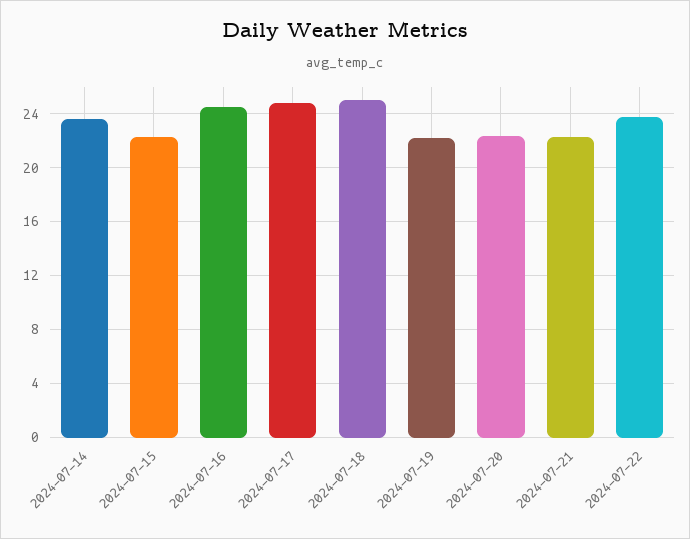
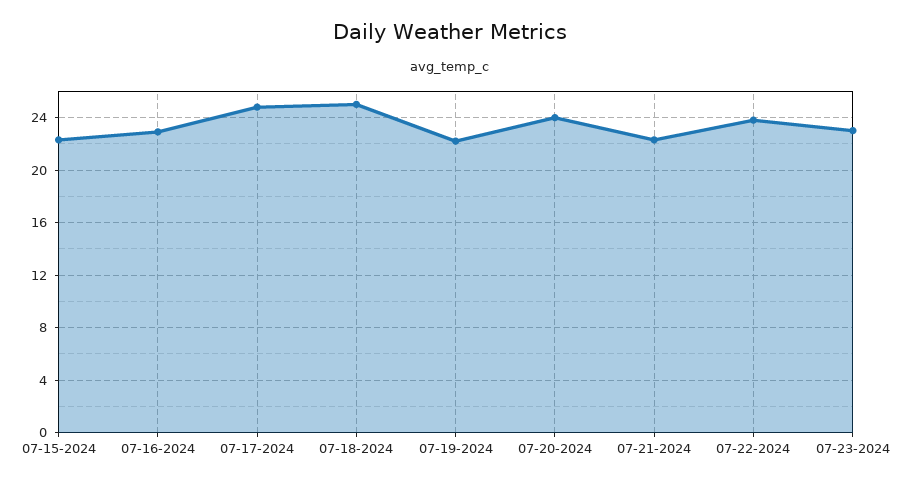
2024-07-14: 23.5 -> none
2024-07-16: 24.5 -> 23
2024-07-20: 22.5 -> 24
07-23-2024: none -> 23

